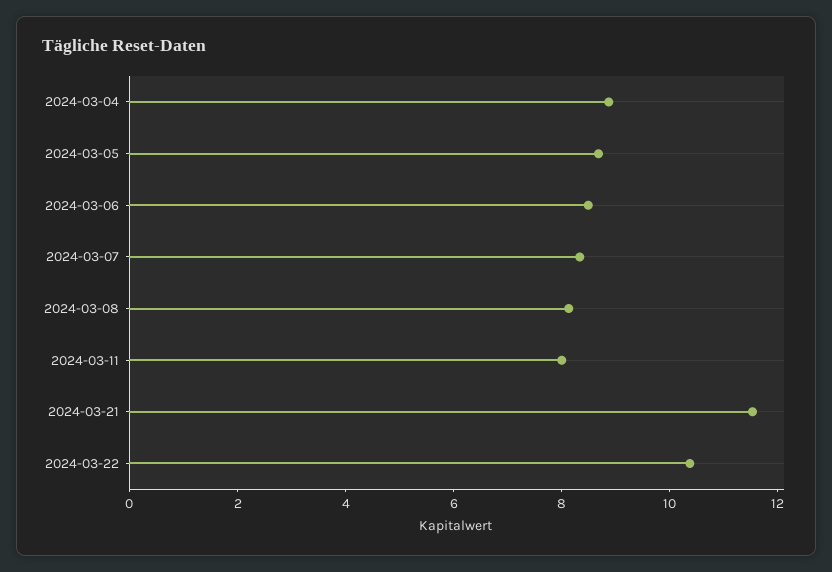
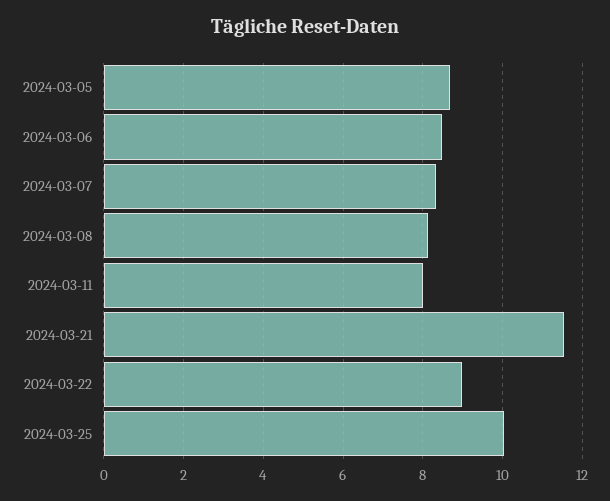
2024-03-04: 9 -> none
2024-03-22: 10.5 -> 9
2024-03-25: none -> 10

